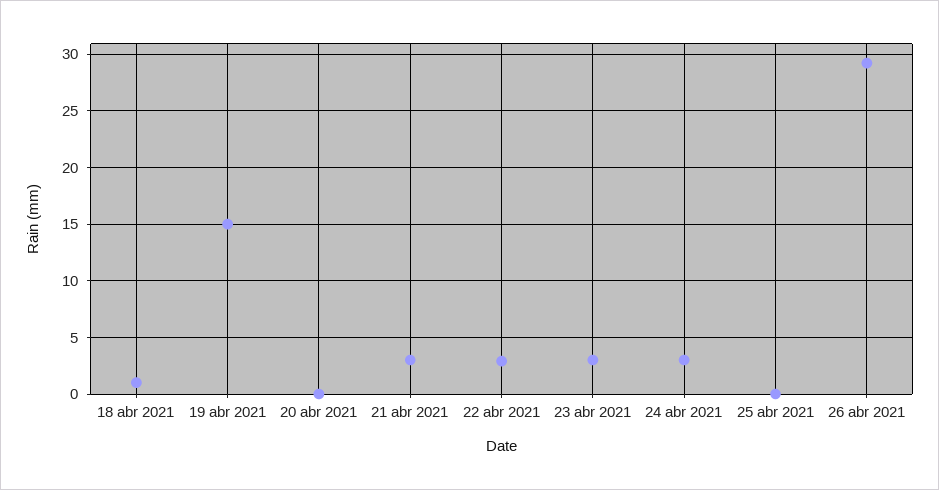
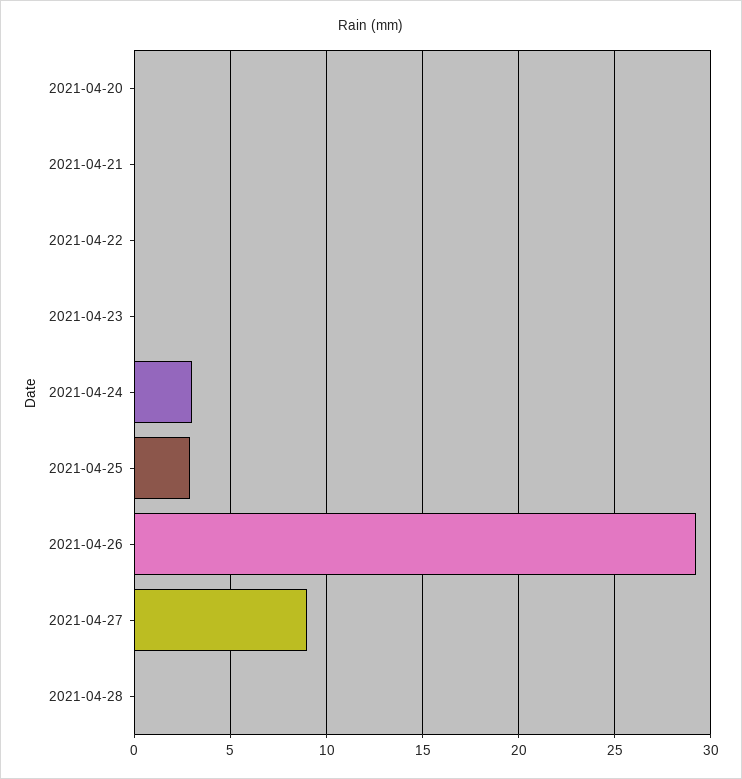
18 abr 2021: 1 -> none
19 abr 2021: 15 -> none
21 abr 2021: 3 -> 0
22 abr 2021: 3 -> 0
23 abr 2021: 3 -> 0
25 abr 2021: 0 -> 3
2021-04-27: none -> 9
2021-04-28: none -> 0

